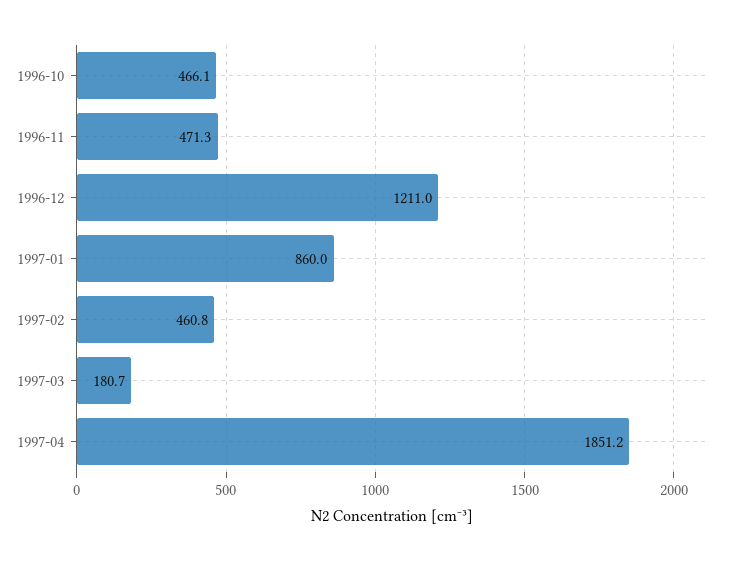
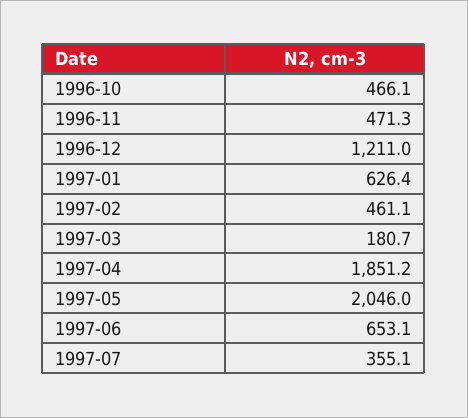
1997-01: 860 -> 626.4
1997-02: 460.8 -> 461.1
1997-05: none -> 2046
1997-06: none -> 653.1
1997-07: none -> 355.1

